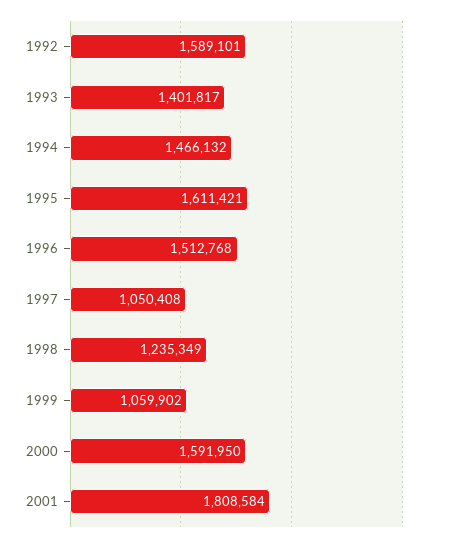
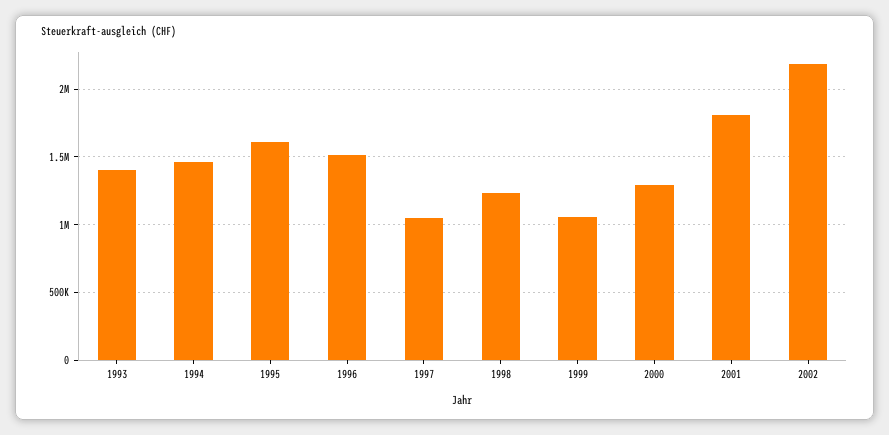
1992: 1589101 -> none
2000: 1591950 -> 1300000
2002: none -> 2200000

